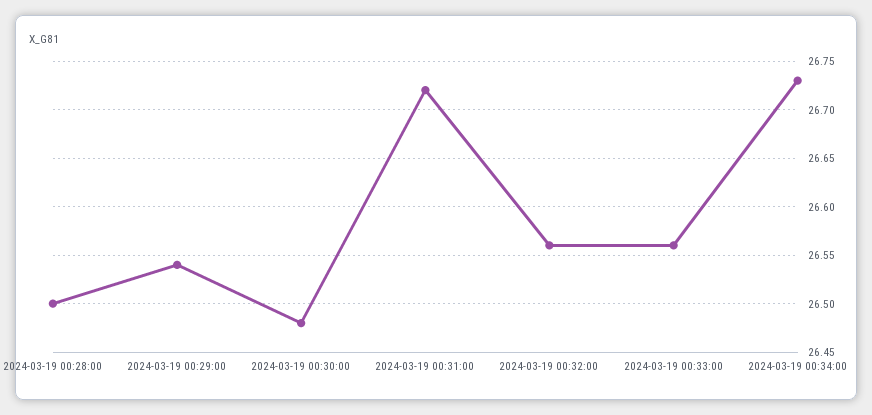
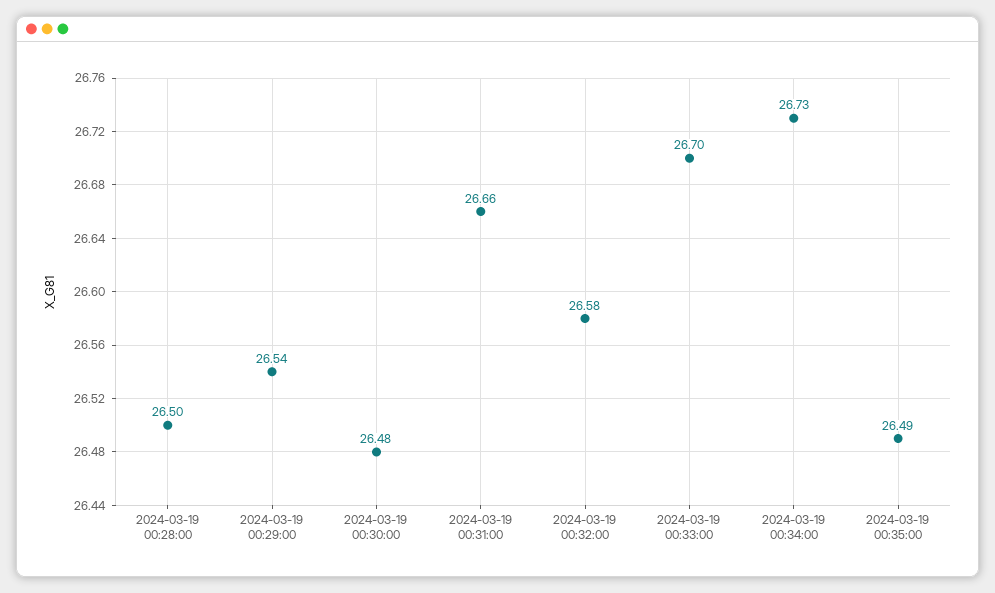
2024-03-19 00:31:00: 26.72 -> 26.66
2024-03-19 00:32:00: 26.56 -> 26.58
2024-03-19 00:33:00: 26.56 -> 26.7
2024-03-19 00:35:00: none -> 26.49

